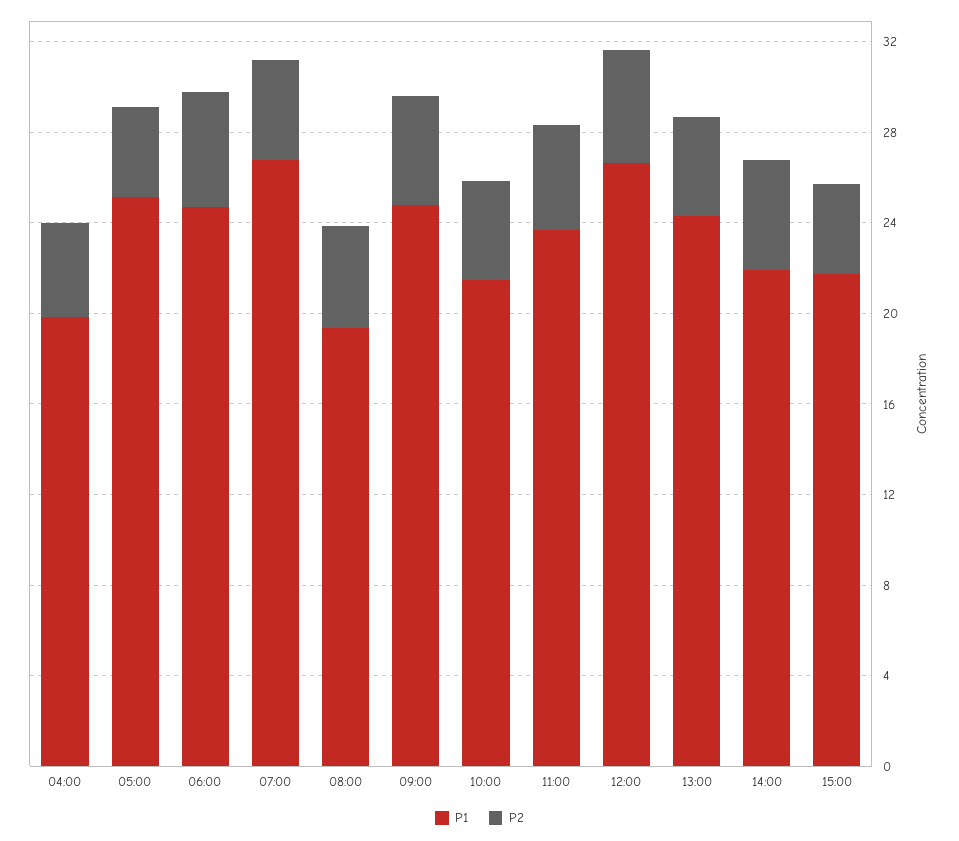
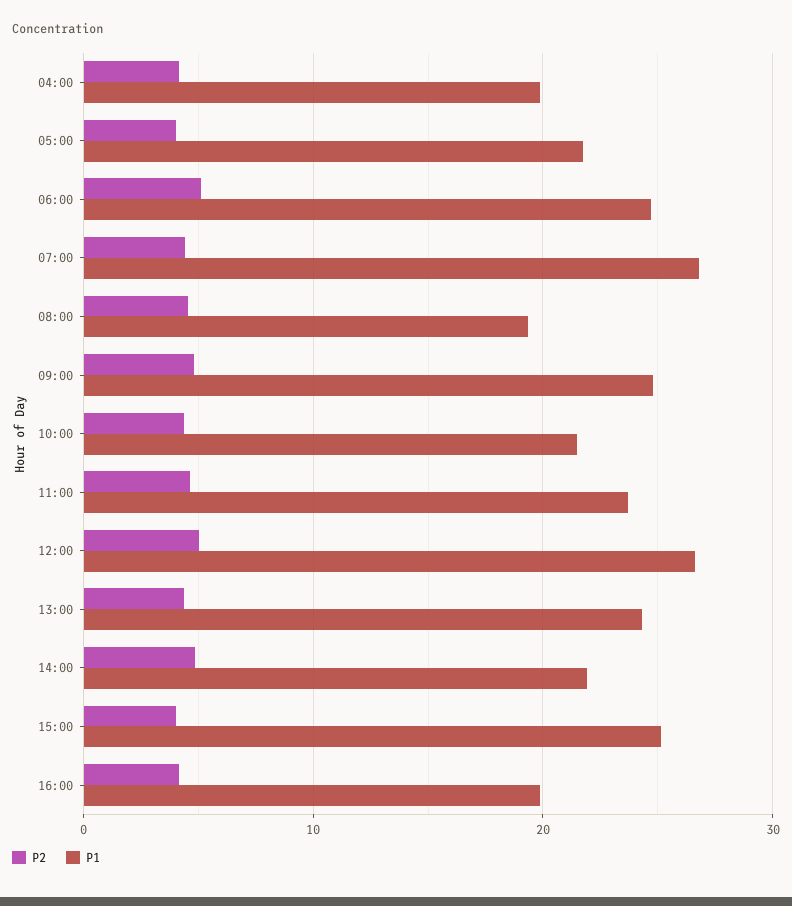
P1, 05:00: 25 -> 22
P1, 15:00: 22 -> 25
P2, 16:00: none -> 4
P1, 16:00: none -> 20

